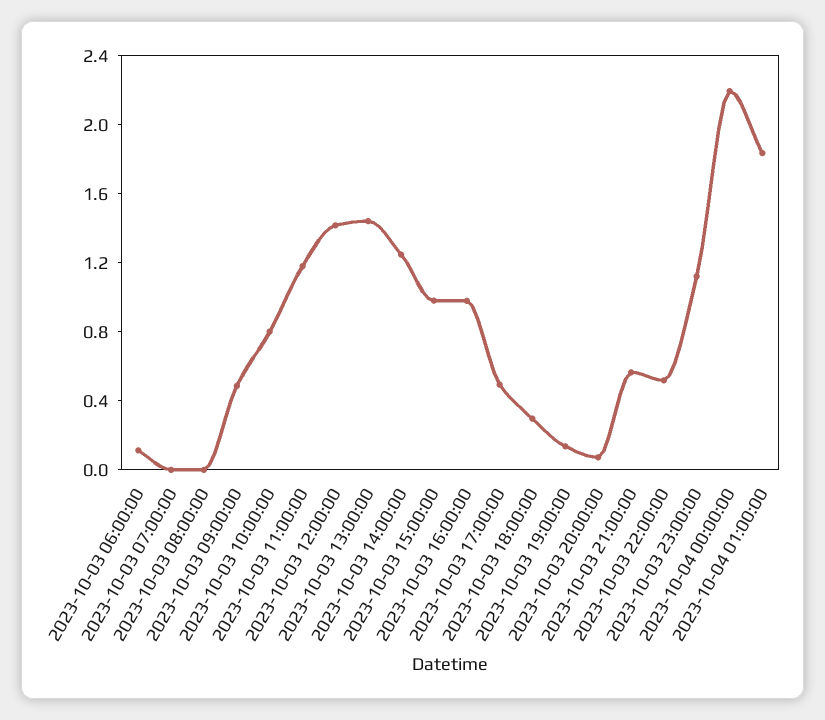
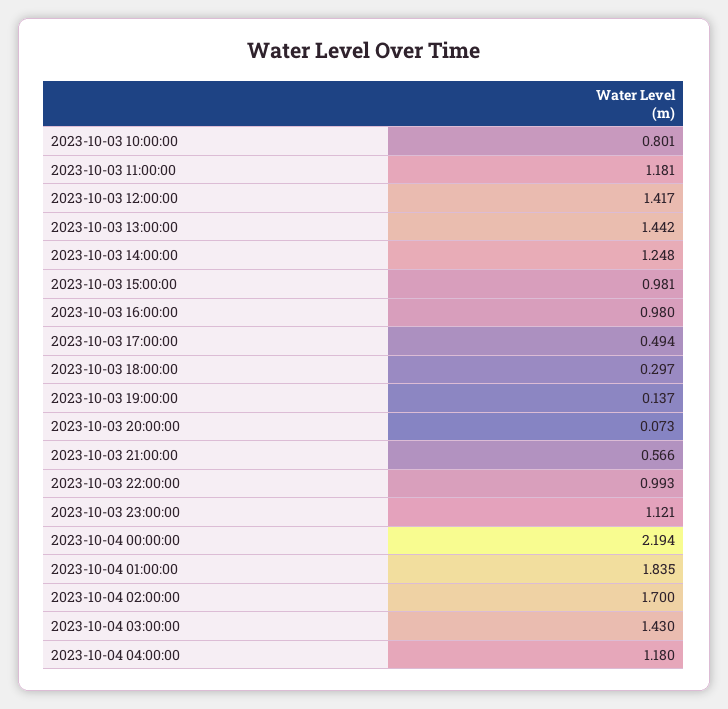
2023-10-03 06:00:00: 0.1 -> none
2023-10-03 07:00:00: 0 -> none
2023-10-03 08:00:00: 0 -> none
2023-10-03 09:00:00: 0.5 -> none
2023-10-03 22:00:00: 0.5 -> 0.993
2023-10-04 02:00:00: none -> 1.7
2023-10-04 03:00:00: none -> 1.43
2023-10-04 04:00:00: none -> 1.18

